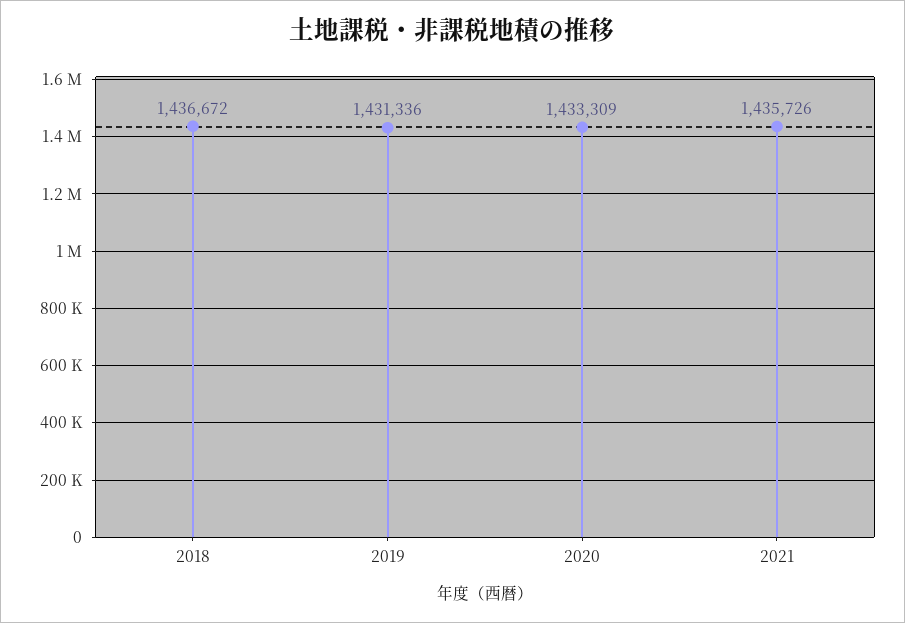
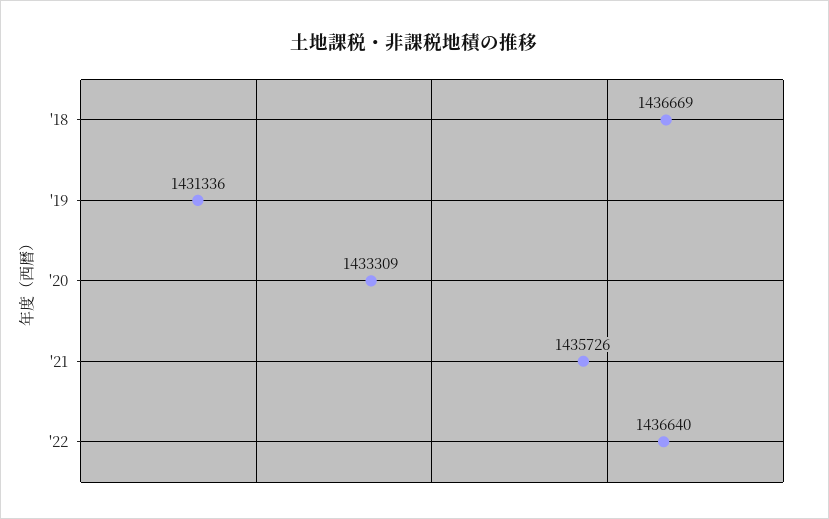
2018: 1436672 -> 1436669
'22: none -> 1436640

